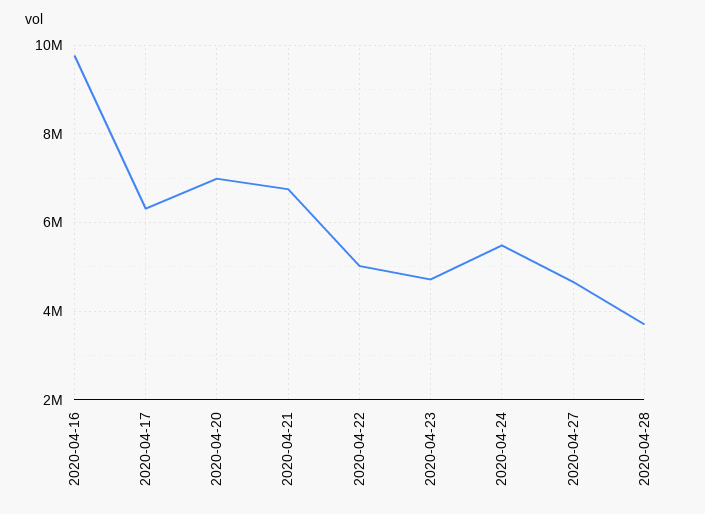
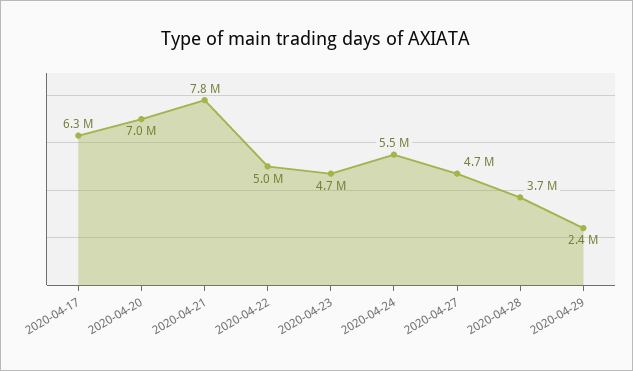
2020-04-16: 9800000 -> none
2020-04-21: 6800000 -> 7800000
2020-04-29: none -> 2400000

